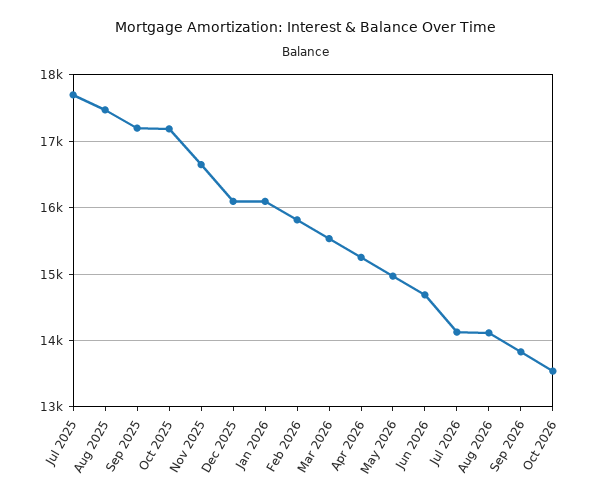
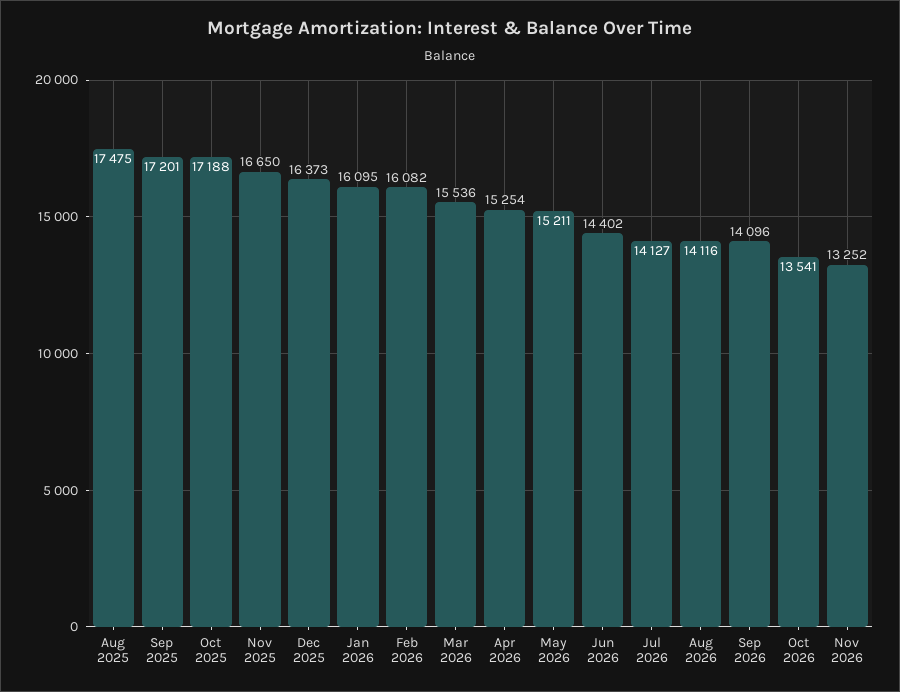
Jul 2025: 17700 -> none
Dec 2025: 16100 -> 16373
Feb 2026: 15800 -> 16082
May 2026: 15000 -> 15211
Jun 2026: 14700 -> 14402
Sep 2026: 13800 -> 14096
Nov 2026: none -> 13252

